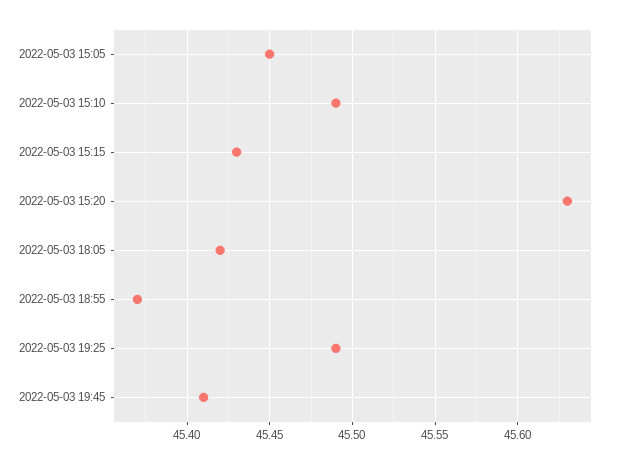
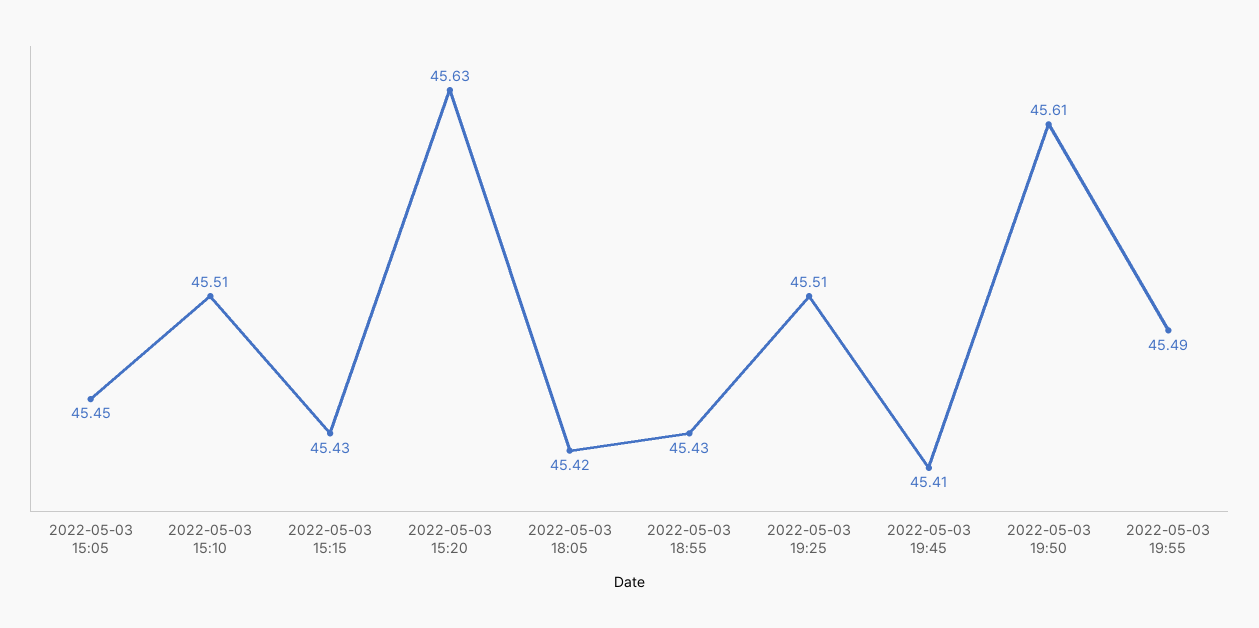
2022-05-03 15:10: 45.49 -> 45.51
2022-05-03 18:55: 45.37 -> 45.43
2022-05-03 19:25: 45.49 -> 45.51
2022-05-03 19:50: none -> 45.61
2022-05-03 19:55: none -> 45.49

